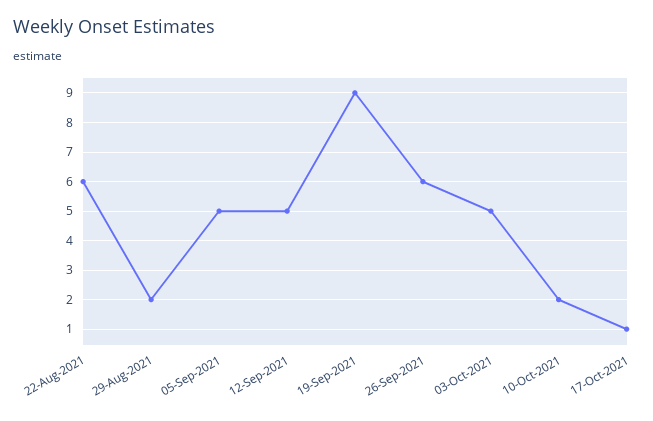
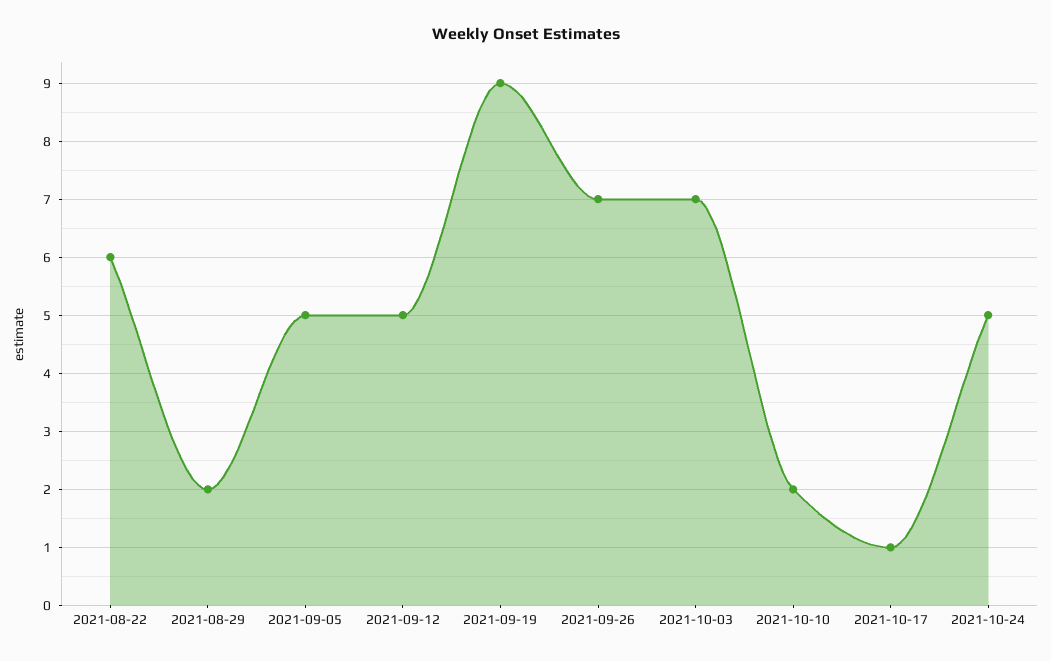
26-Sep-2021: 6 -> 7
03-Oct-2021: 5 -> 7
2021-10-24: none -> 5

